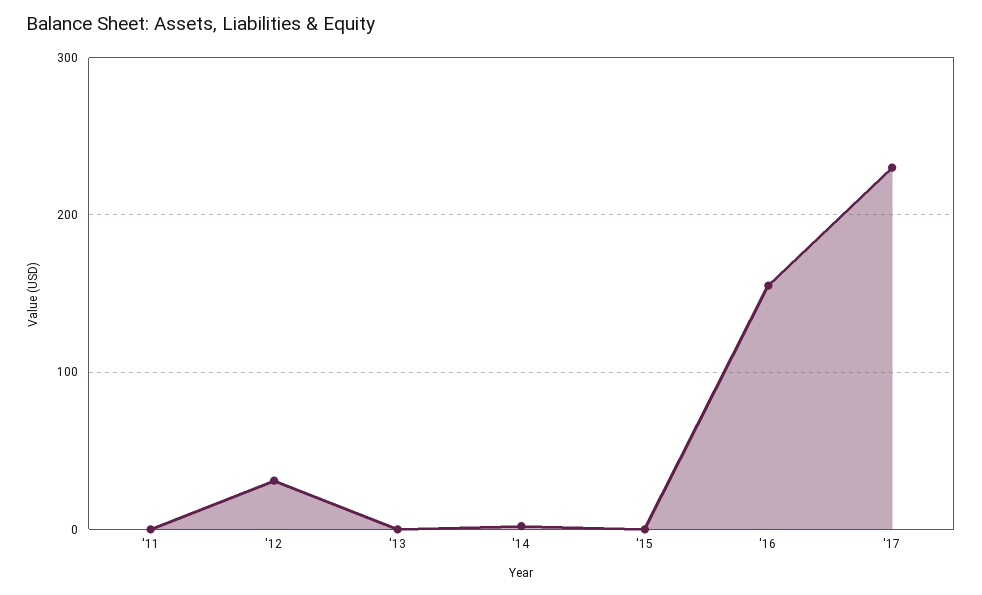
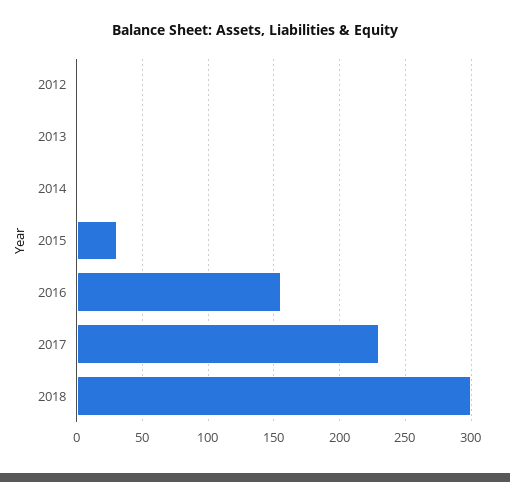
'11: 0 -> none
'12: 30 -> 0
'15: 0 -> 30
2018: none -> 300

